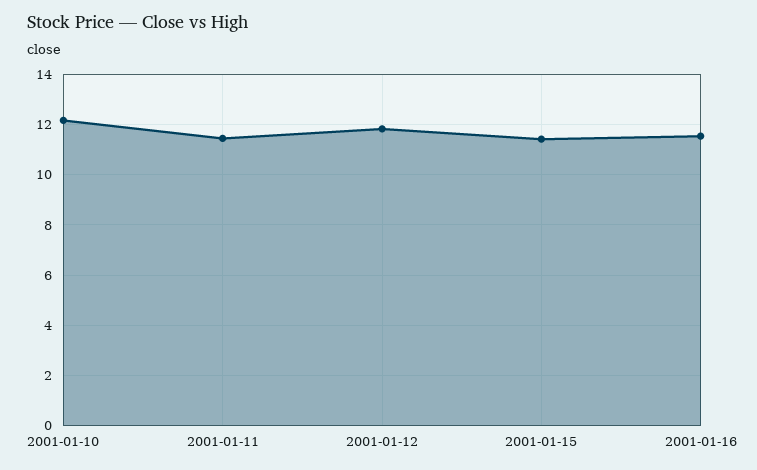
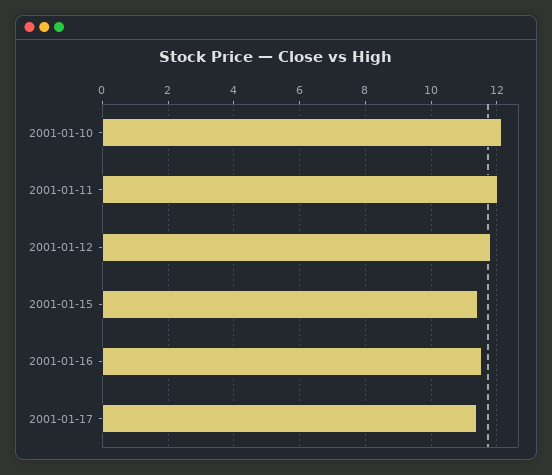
2001-01-11: 11.5 -> 12
2001-01-17: none -> 11.4

